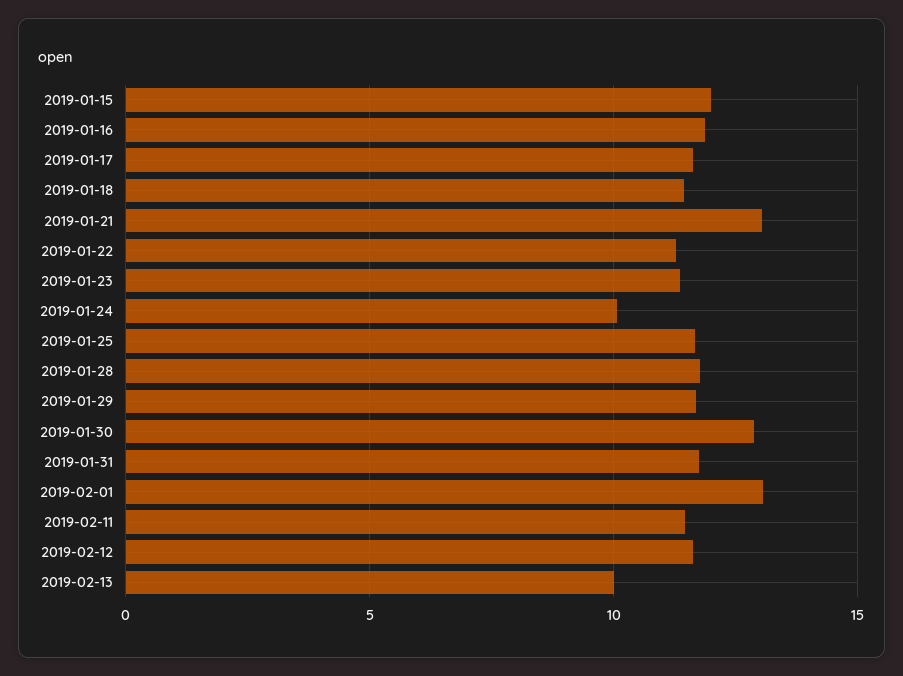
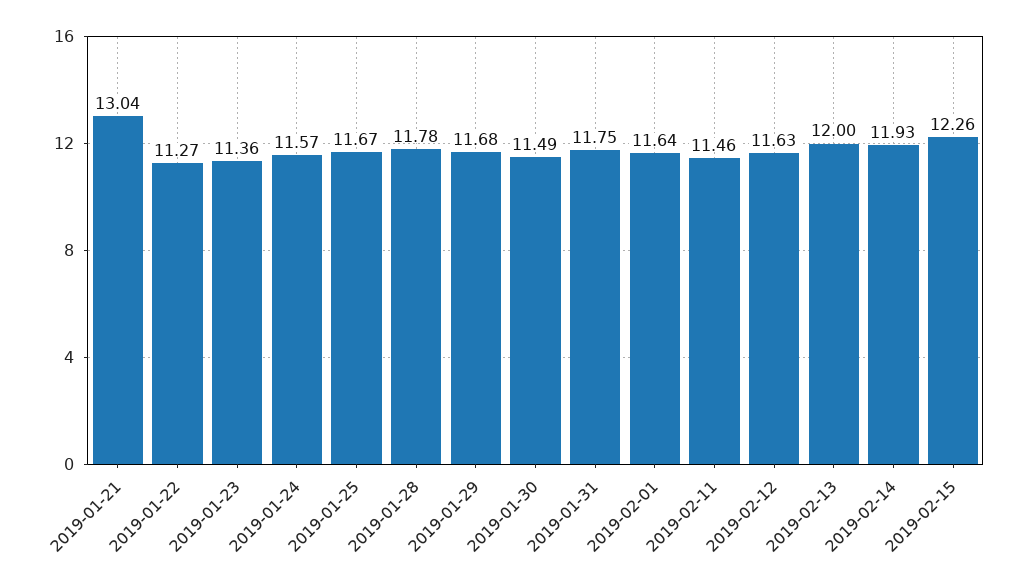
2019-01-15: 12 -> none
2019-01-16: 12 -> none
2019-01-17: 11.5 -> none
2019-01-18: 11.5 -> none
2019-01-24: 10 -> 11.57
2019-01-30: 13 -> 11.49
2019-02-01: 13 -> 11.64
2019-02-13: 10 -> 12
2019-02-14: none -> 11.93
2019-02-15: none -> 12.26

